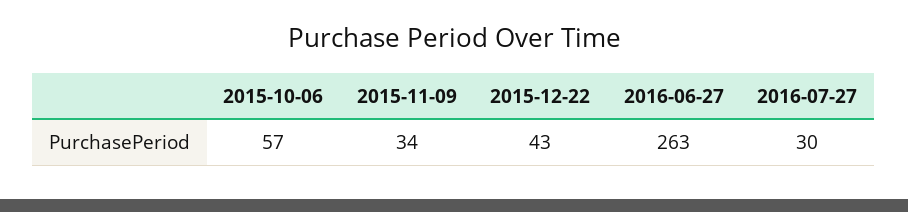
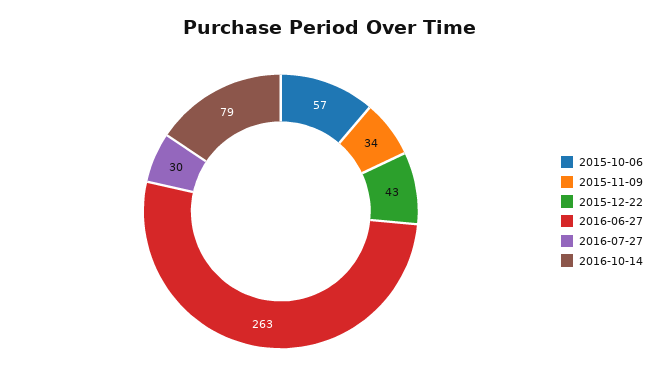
2016-10-14: none -> 79

